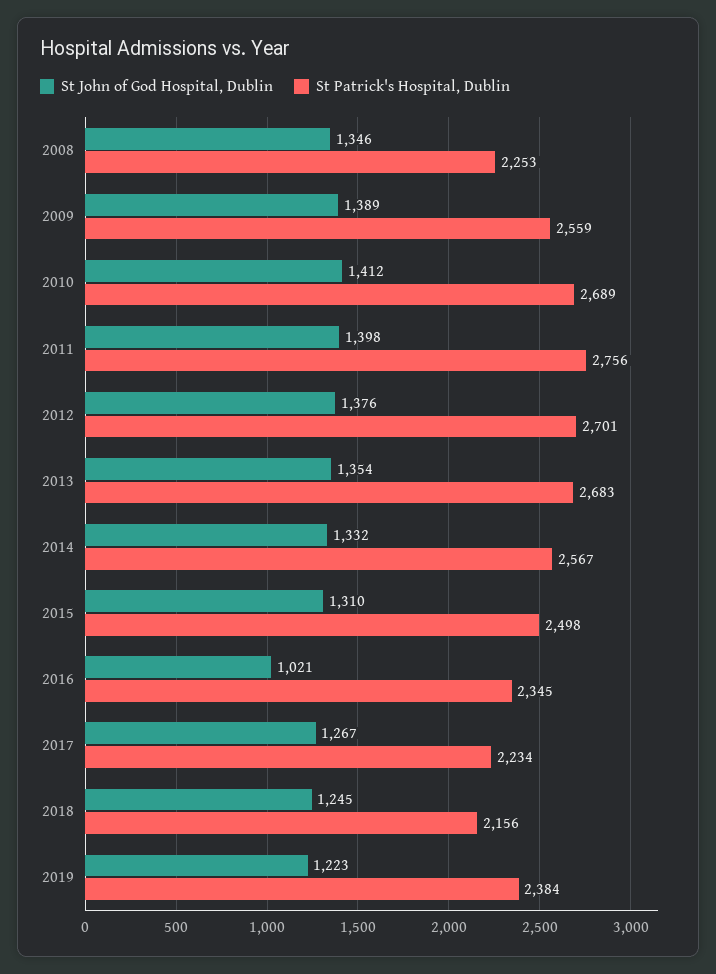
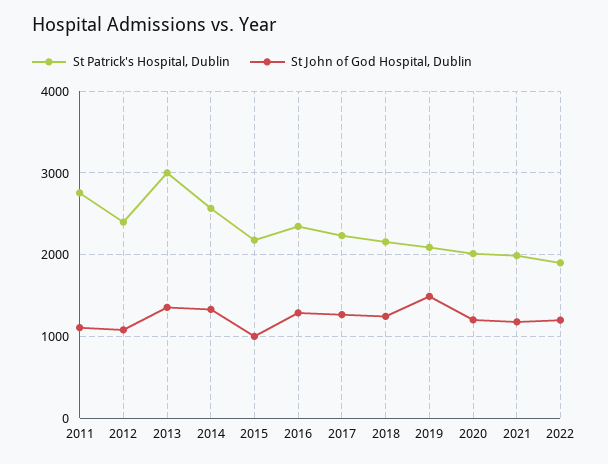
St John of God Hospital, Dublin, 2008: 1346 -> none
St Patrick's Hospital, Dublin, 2008: 2253 -> none
St John of God Hospital, Dublin, 2009: 1389 -> none
St Patrick's Hospital, Dublin, 2009: 2559 -> none
St John of God Hospital, Dublin, 2010: 1412 -> none
St Patrick's Hospital, Dublin, 2010: 2689 -> none
St John of God Hospital, Dublin, 2011: 1398 -> 1100
St John of God Hospital, Dublin, 2012: 1376 -> 1100
St Patrick's Hospital, Dublin, 2012: 2701 -> 2400
St Patrick's Hospital, Dublin, 2013: 2683 -> 3000
St John of God Hospital, Dublin, 2015: 1310 -> 1000
St Patrick's Hospital, Dublin, 2015: 2498 -> 2200
St John of God Hospital, Dublin, 2016: 1021 -> 1300
St John of God Hospital, Dublin, 2019: 1223 -> 1500
St Patrick's Hospital, Dublin, 2019: 2384 -> 2100
St Patrick's Hospital, Dublin, 2020: none -> 2000
St John of God Hospital, Dublin, 2020: none -> 1200
St Patrick's Hospital, Dublin, 2021: none -> 2000
St John of God Hospital, Dublin, 2021: none -> 1200
St Patrick's Hospital, Dublin, 2022: none -> 1900
St John of God Hospital, Dublin, 2022: none -> 1200

